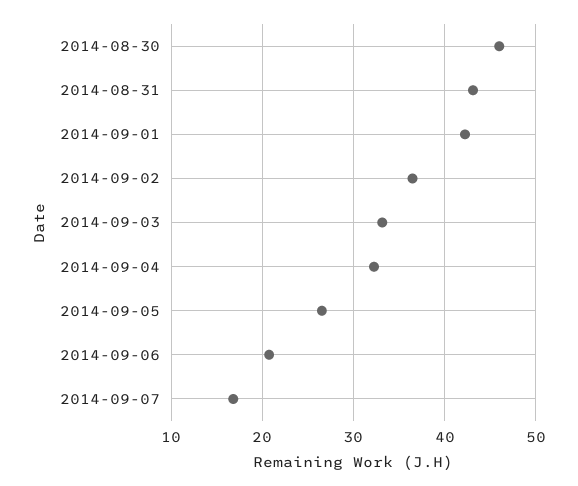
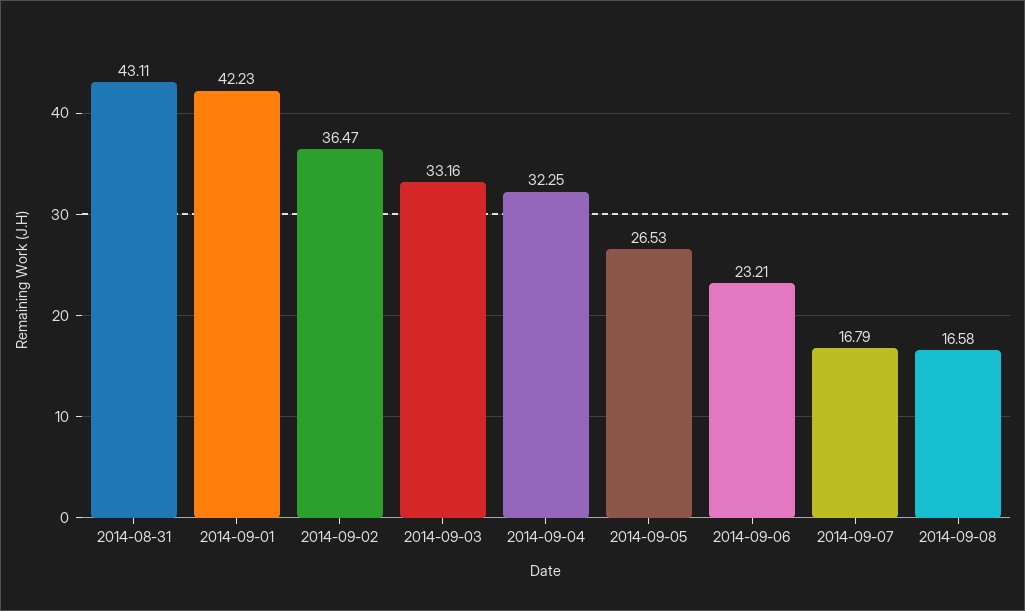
2014-08-30: 46 -> none
2014-09-06: 21 -> 23.21
2014-09-08: none -> 16.58

